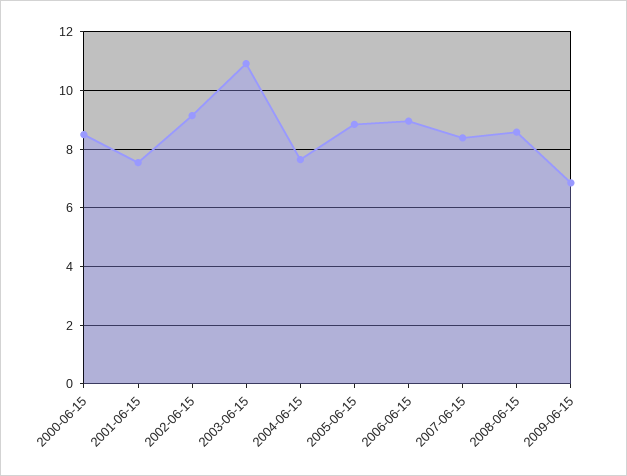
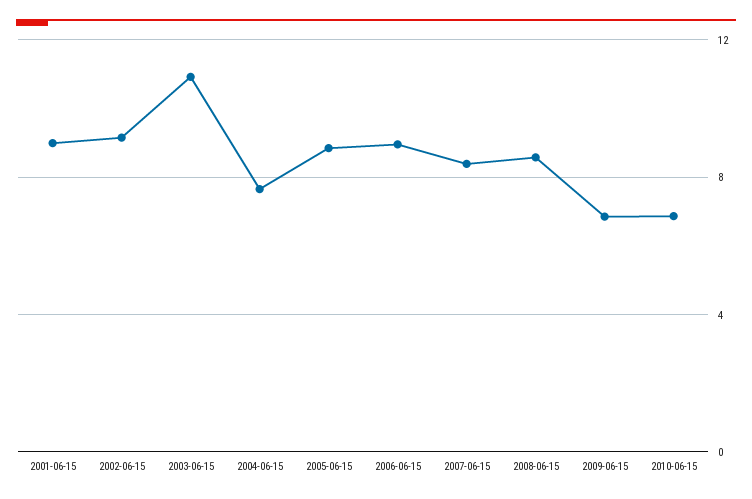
2000-06-15: 8.5 -> none
2001-06-15: 7.5 -> 9
2010-06-15: none -> 7

